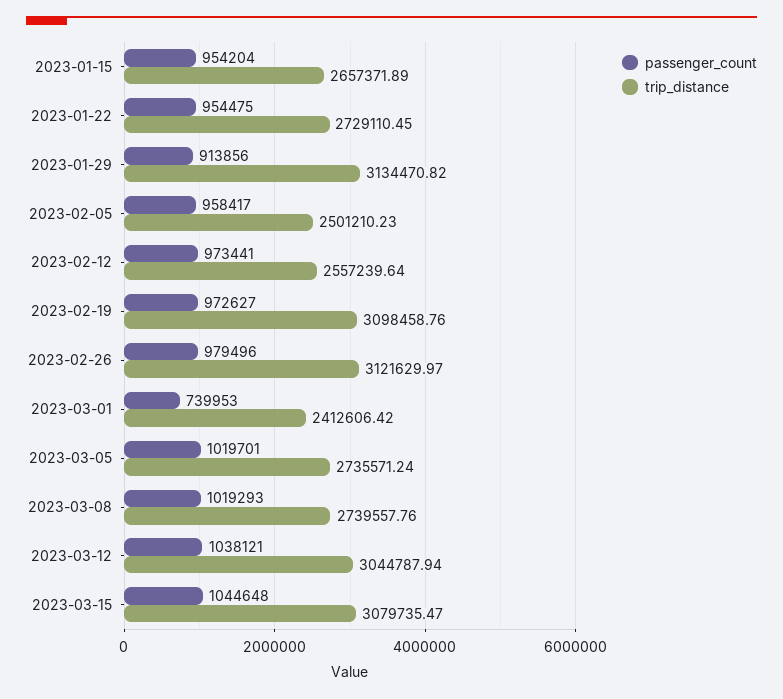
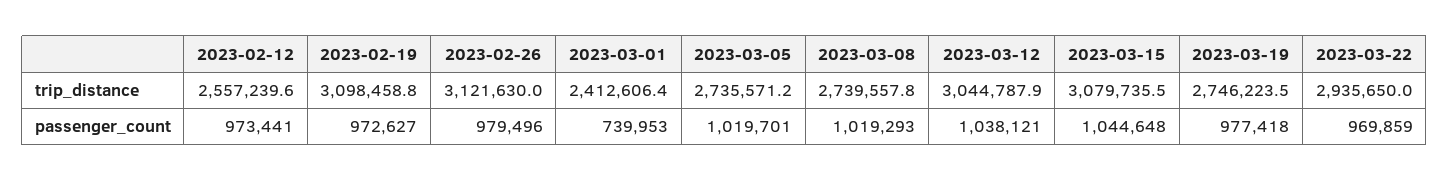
passenger_count, 2023-01-15: 954204 -> none
trip_distance, 2023-01-15: 2657371.89 -> none
passenger_count, 2023-01-22: 954475 -> none
trip_distance, 2023-01-22: 2729110.45 -> none
passenger_count, 2023-01-29: 913856 -> none
trip_distance, 2023-01-29: 3134470.82 -> none
passenger_count, 2023-02-05: 958417 -> none
trip_distance, 2023-02-05: 2501210.23 -> none
trip_distance, 2023-03-19: none -> 2746223.5
trip_distance, 2023-03-22: none -> 2935650
passenger_count, 2023-03-19: none -> 977418
passenger_count, 2023-03-22: none -> 969859

